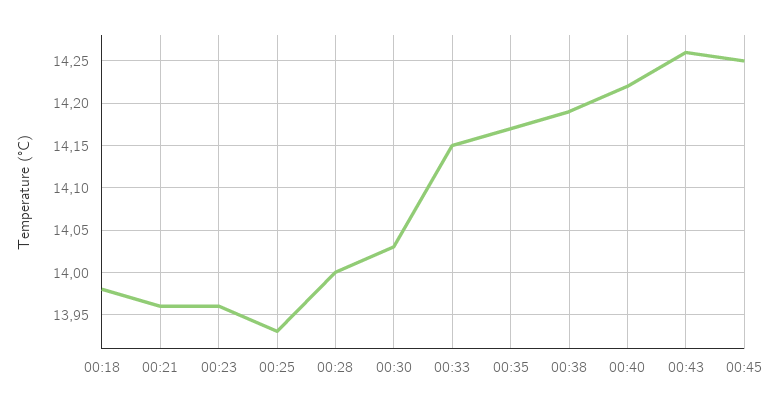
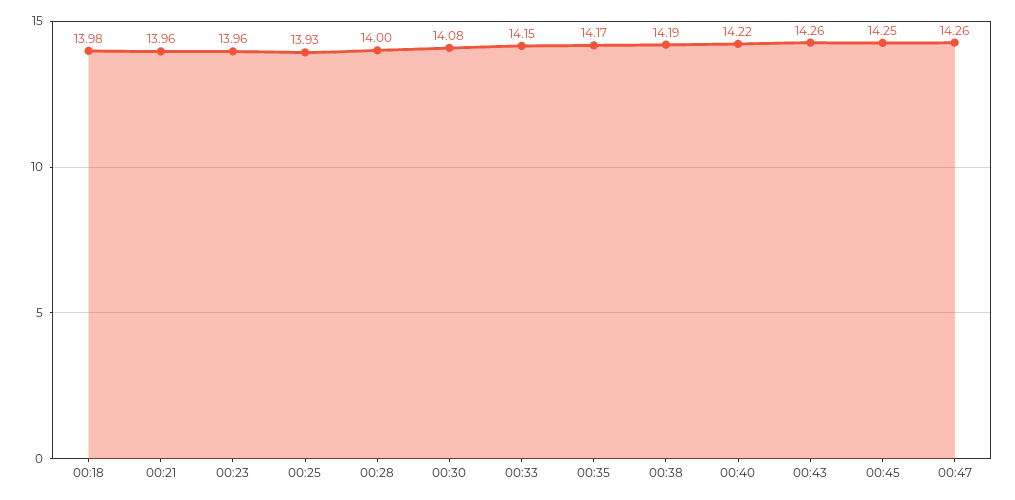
00:30: 14.03 -> 14.08
00:47: none -> 14.26

